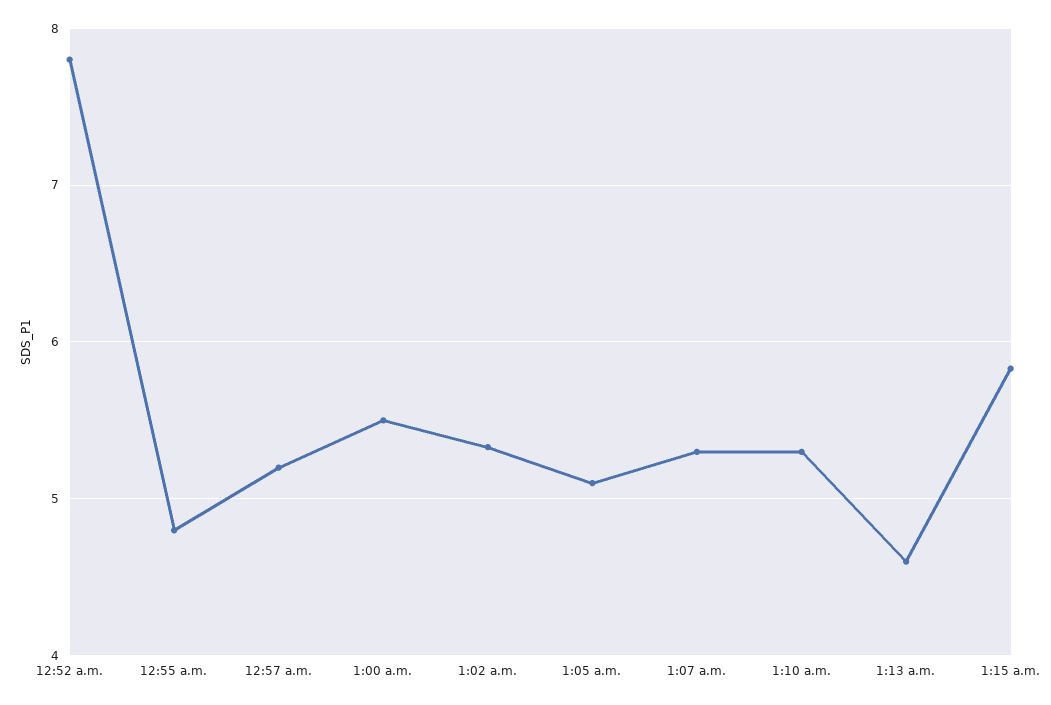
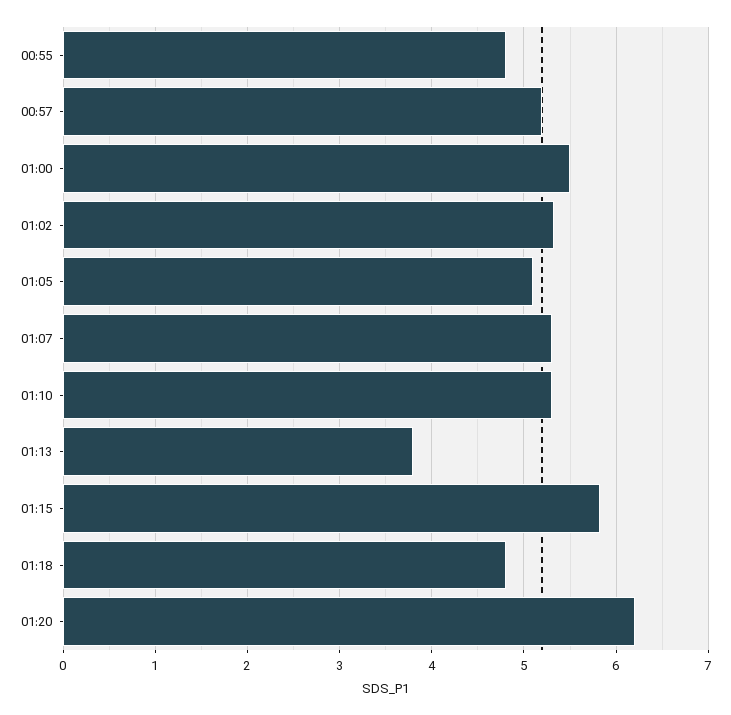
12:52 a.m.: 7.8 -> none
1:13 a.m.: 4.6 -> 3.8
01:18: none -> 4.8
01:20: none -> 6.2

